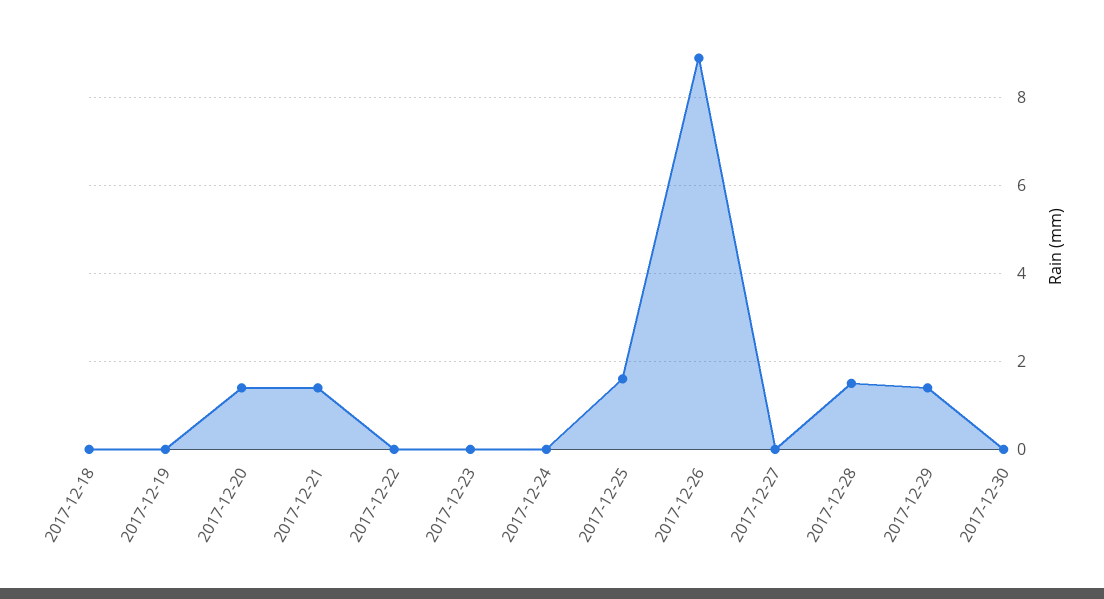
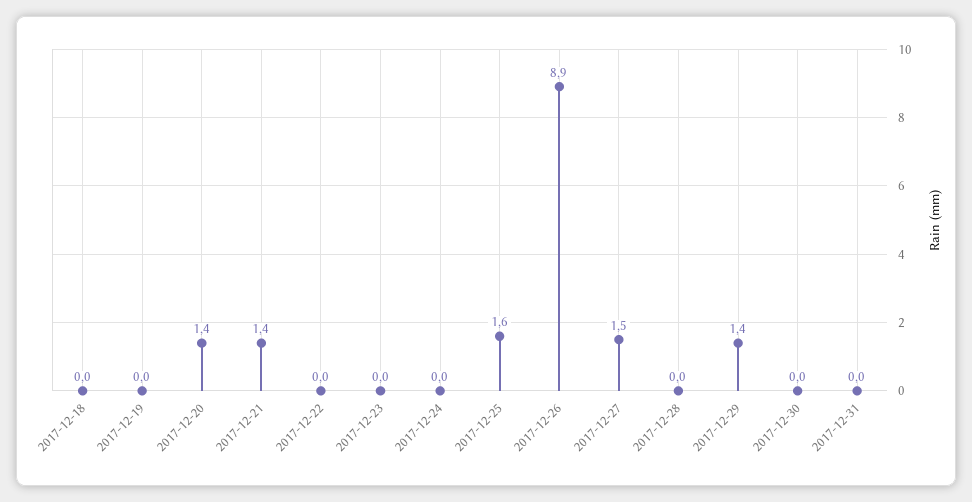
2017-12-27: 0 -> 1.5
2017-12-28: 1.5 -> 0
2017-12-31: none -> 0

